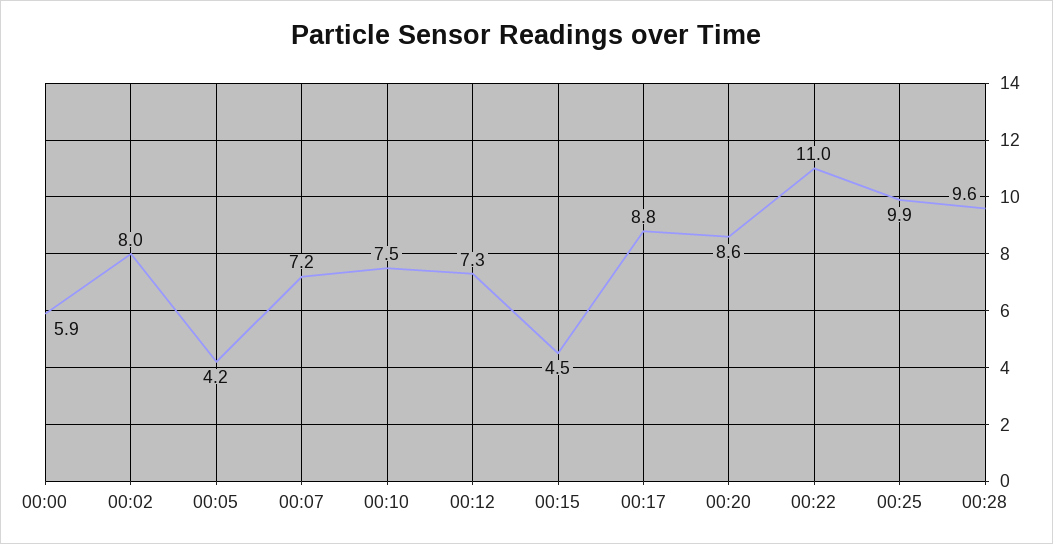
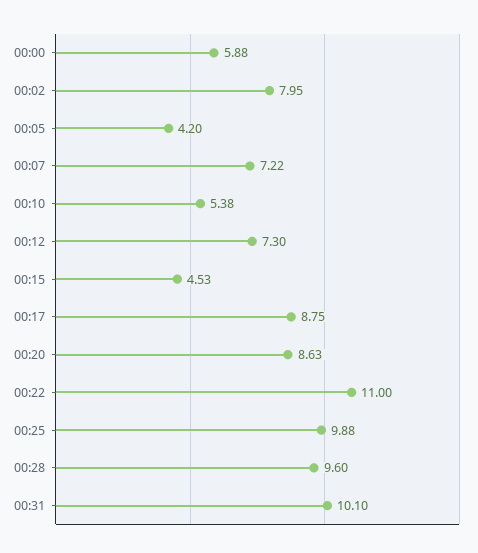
00:10: 7.5 -> 5.38
00:31: none -> 10.1

